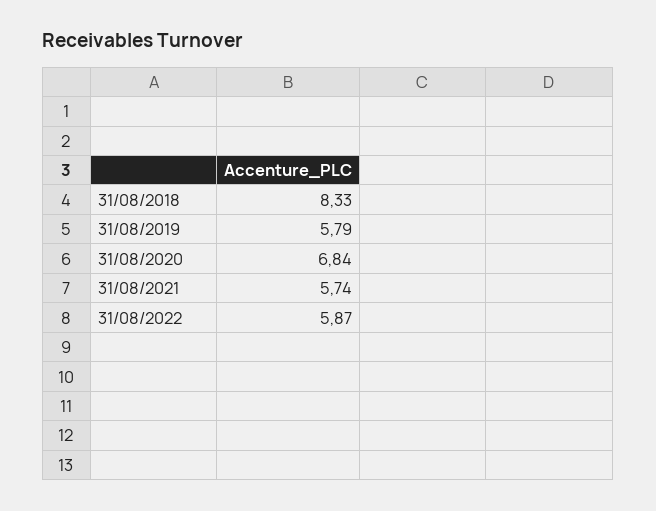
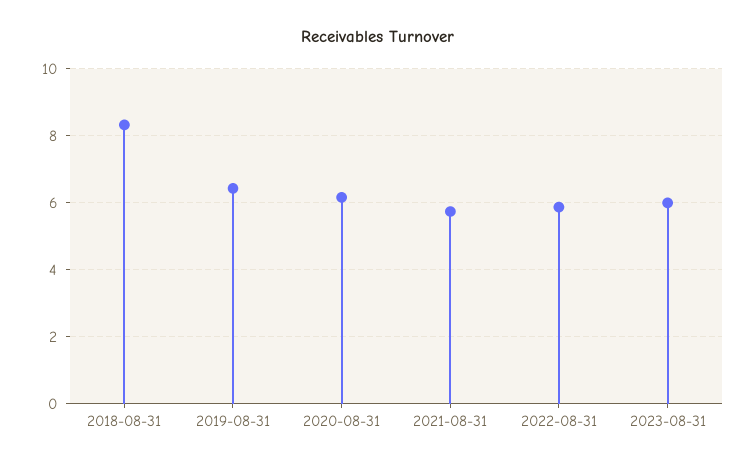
31/08/2019: 5.79 -> 6.4
31/08/2020: 6.84 -> 6.2
2023-08-31: none -> 6

